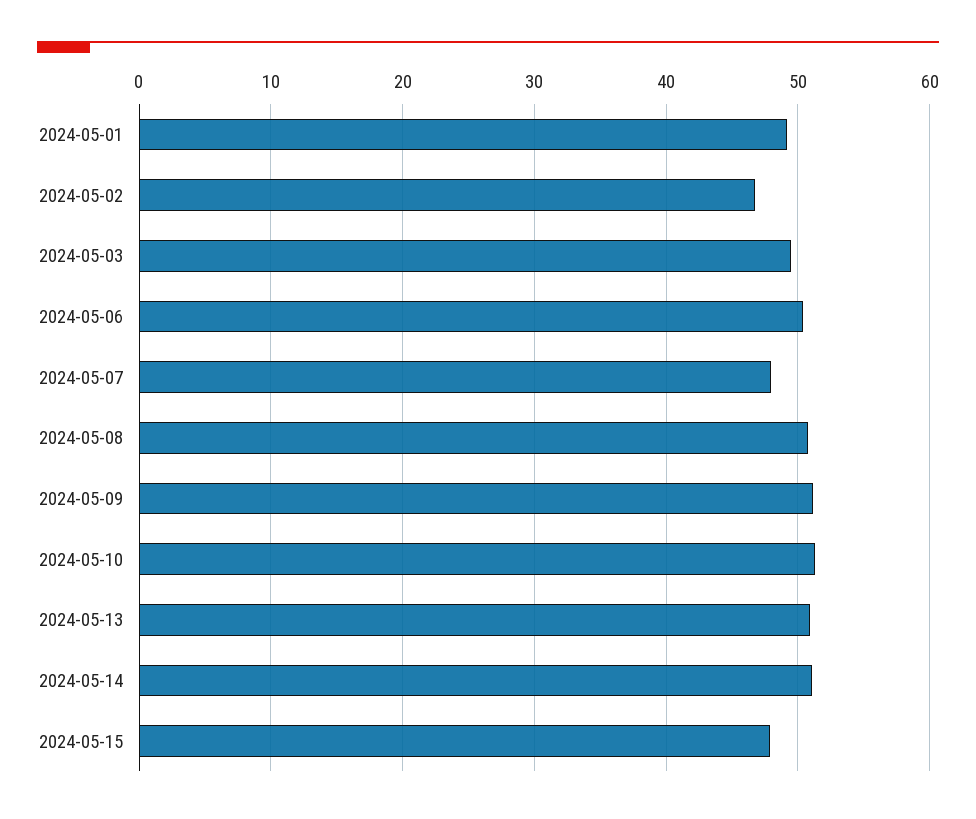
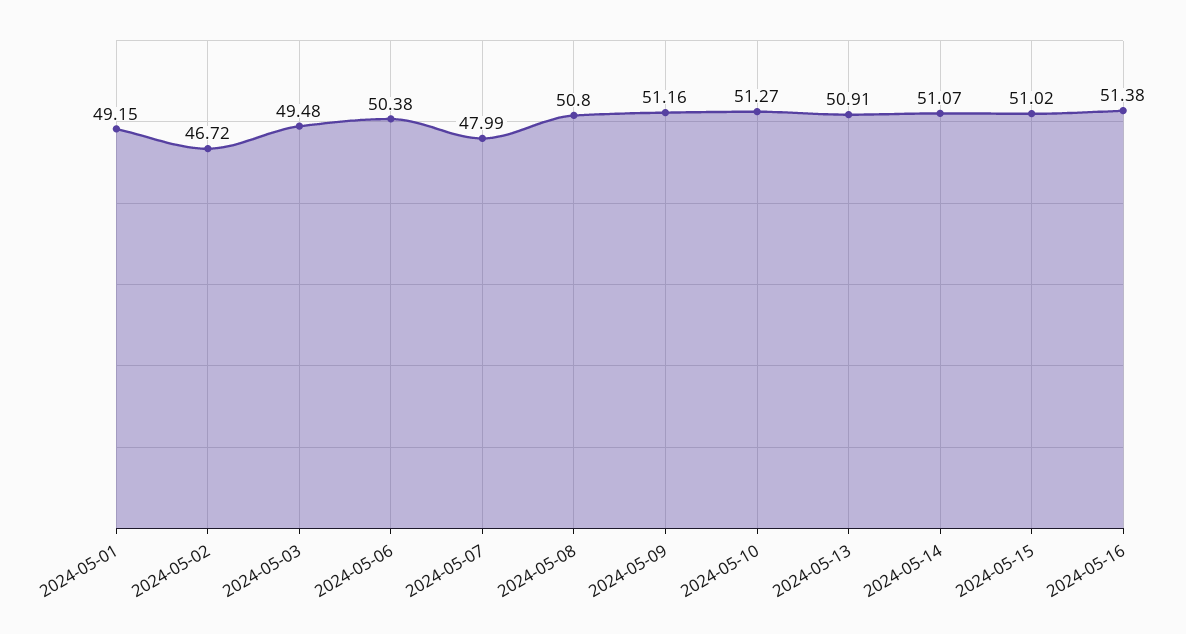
2024-05-15: 48 -> 51.02
2024-05-16: none -> 51.38

